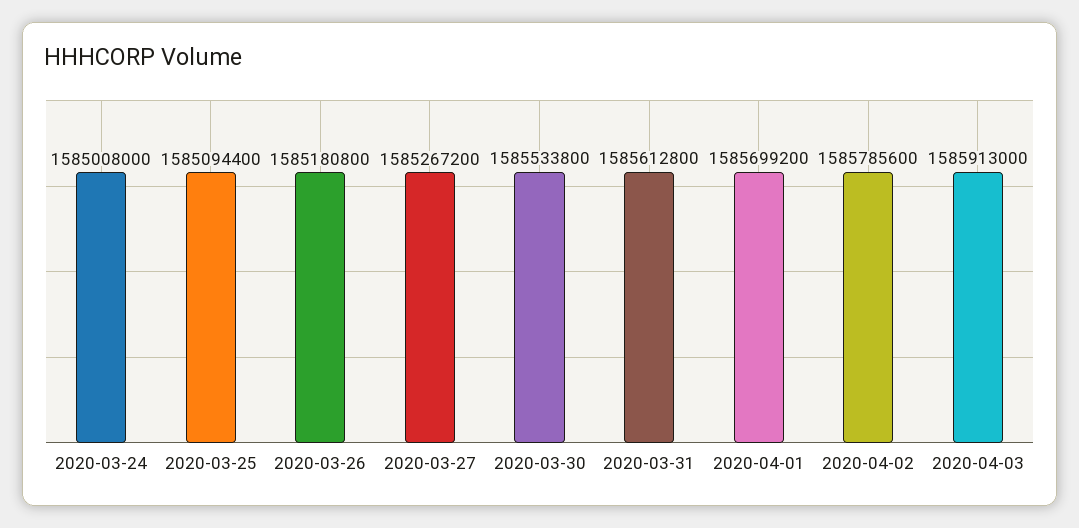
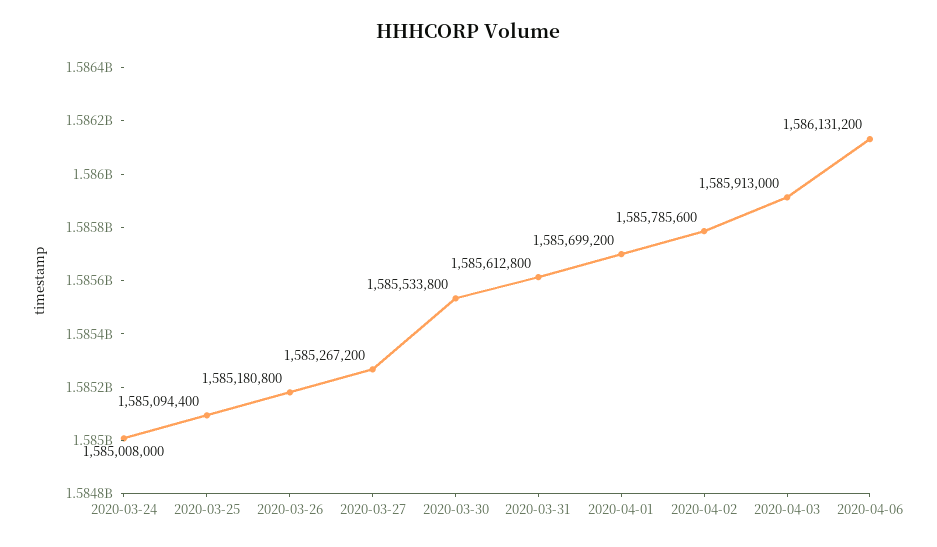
2020-04-06: none -> 1586131200

